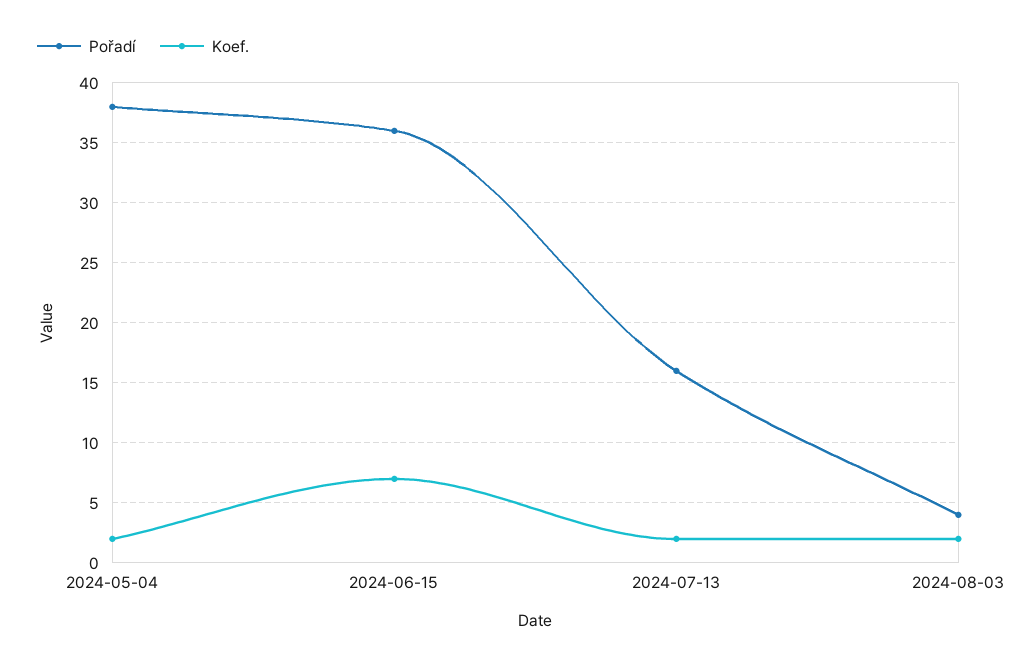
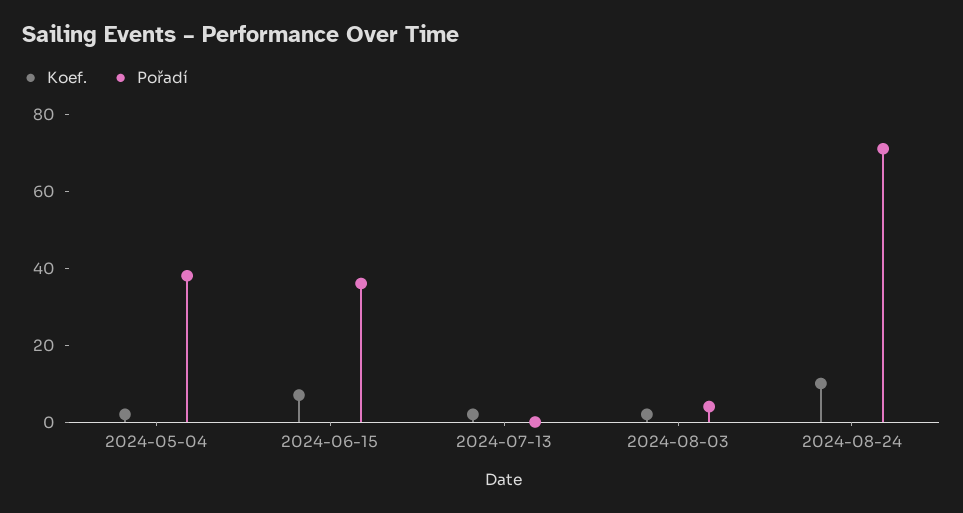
Pořadí, 2024-07-13: 16 -> 0
Koef., 2024-08-24: none -> 10
Pořadí, 2024-08-24: none -> 70

